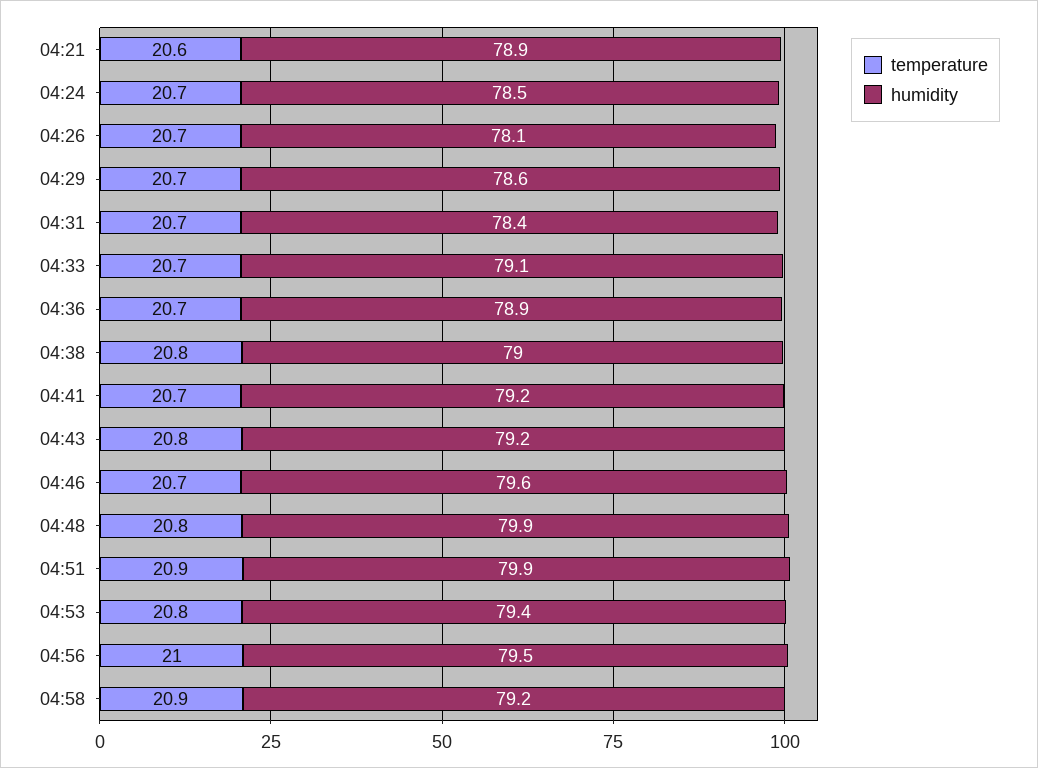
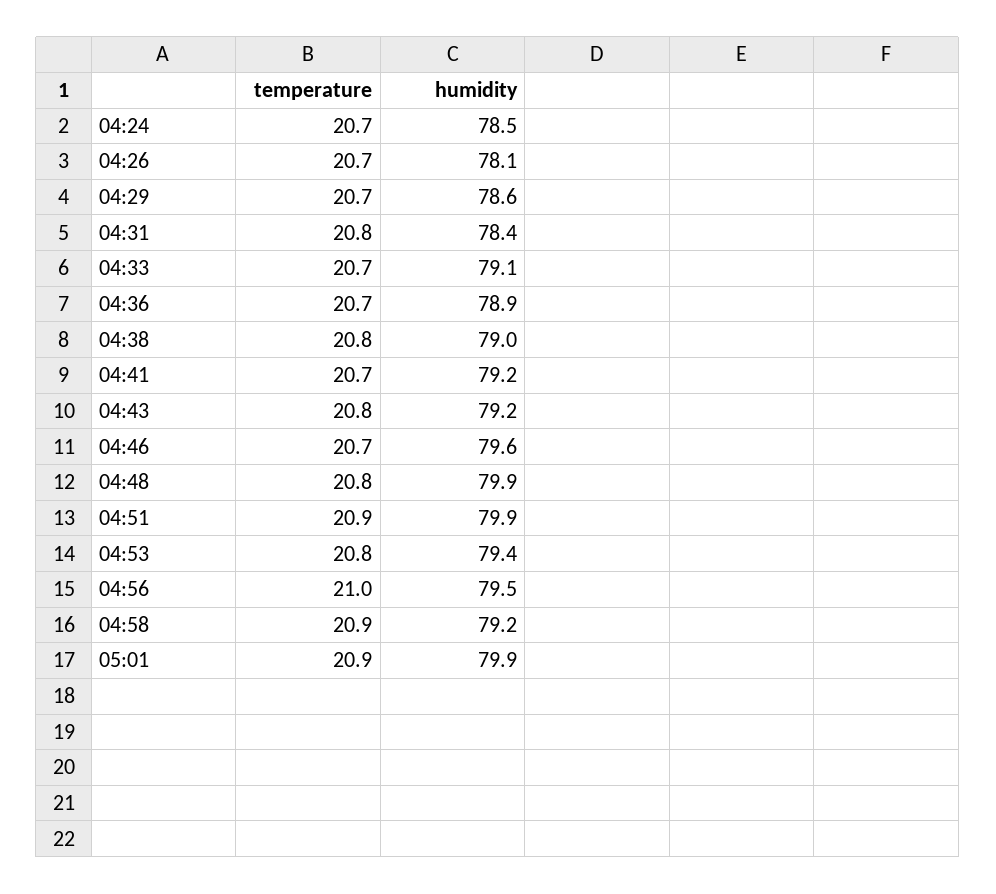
temperature, 04:21: 20.6 -> none
humidity, 04:21: 78.9 -> none
temperature, 04:31: 20.7 -> 20.8
temperature, 05:01: none -> 20.9
humidity, 05:01: none -> 79.9

